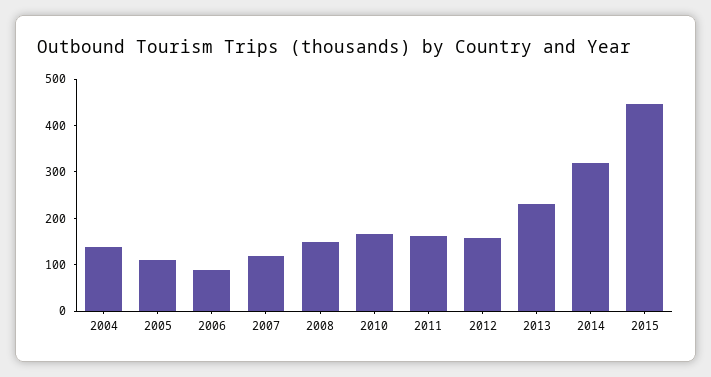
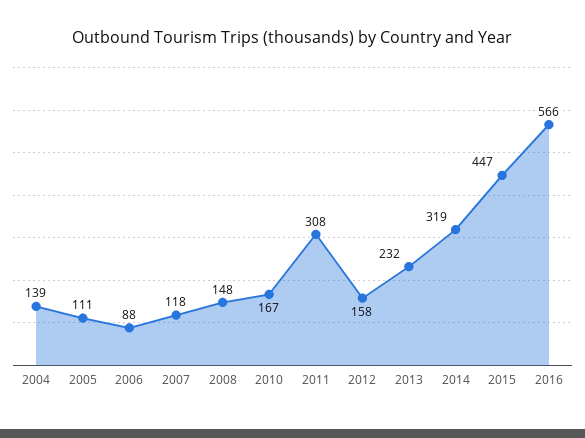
2011: 160 -> 308
2016: none -> 566

